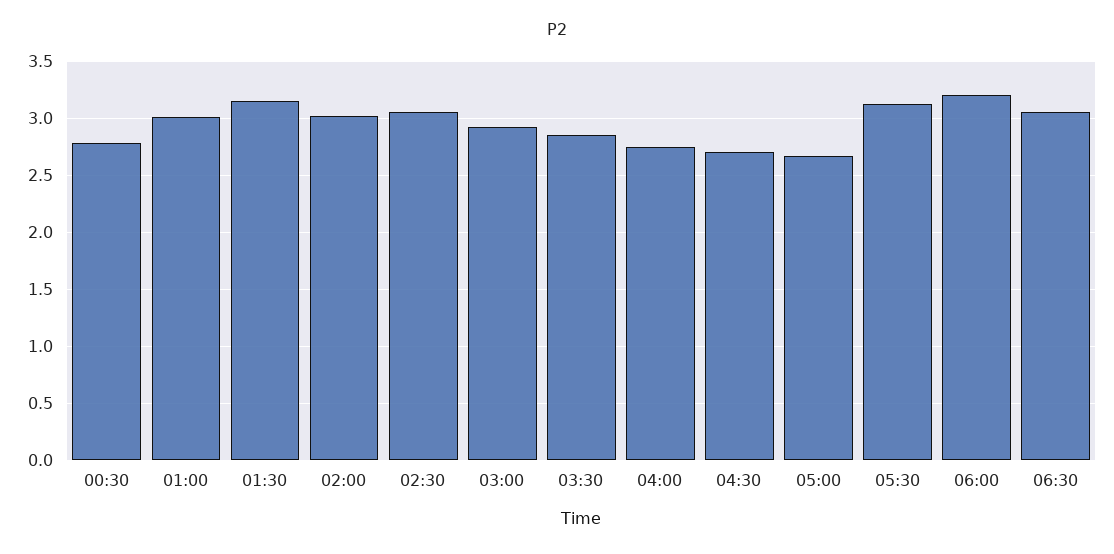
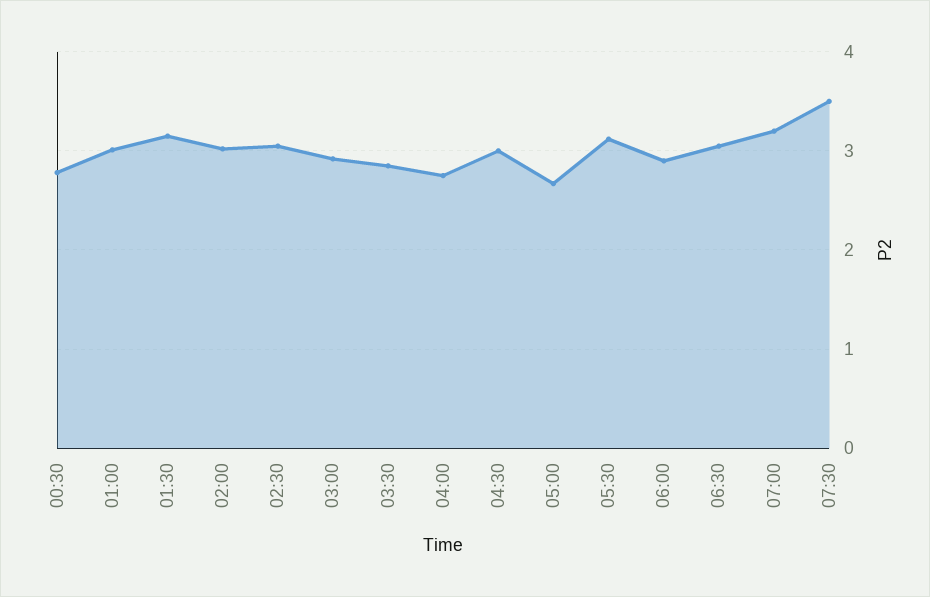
04:30: 2.7 -> 3
06:00: 3.2 -> 2.9
07:00: none -> 3.2
07:30: none -> 3.5

